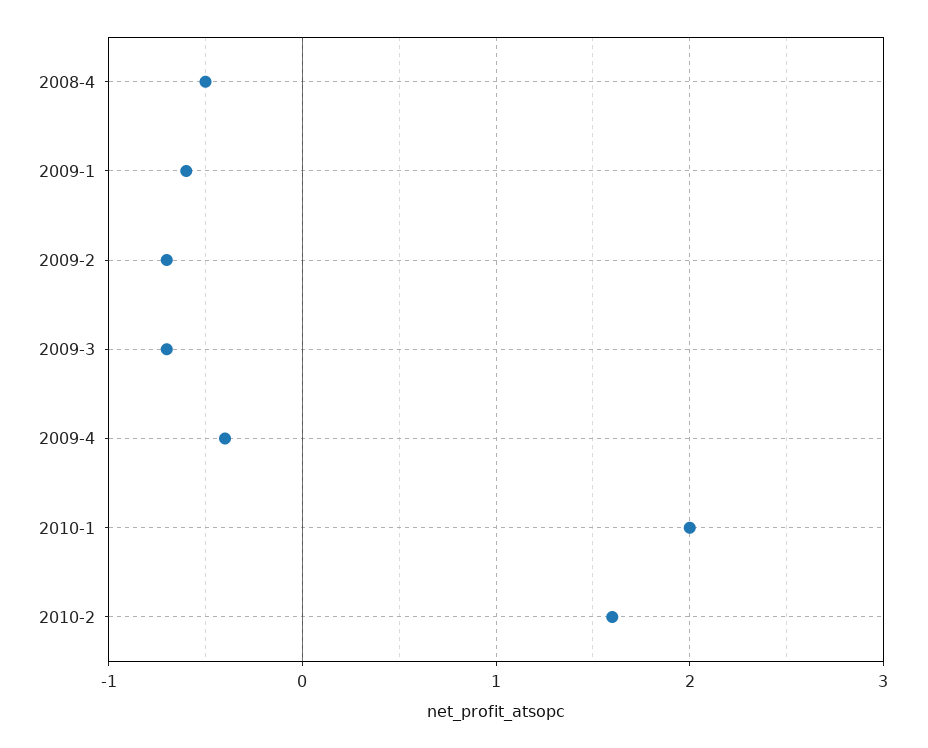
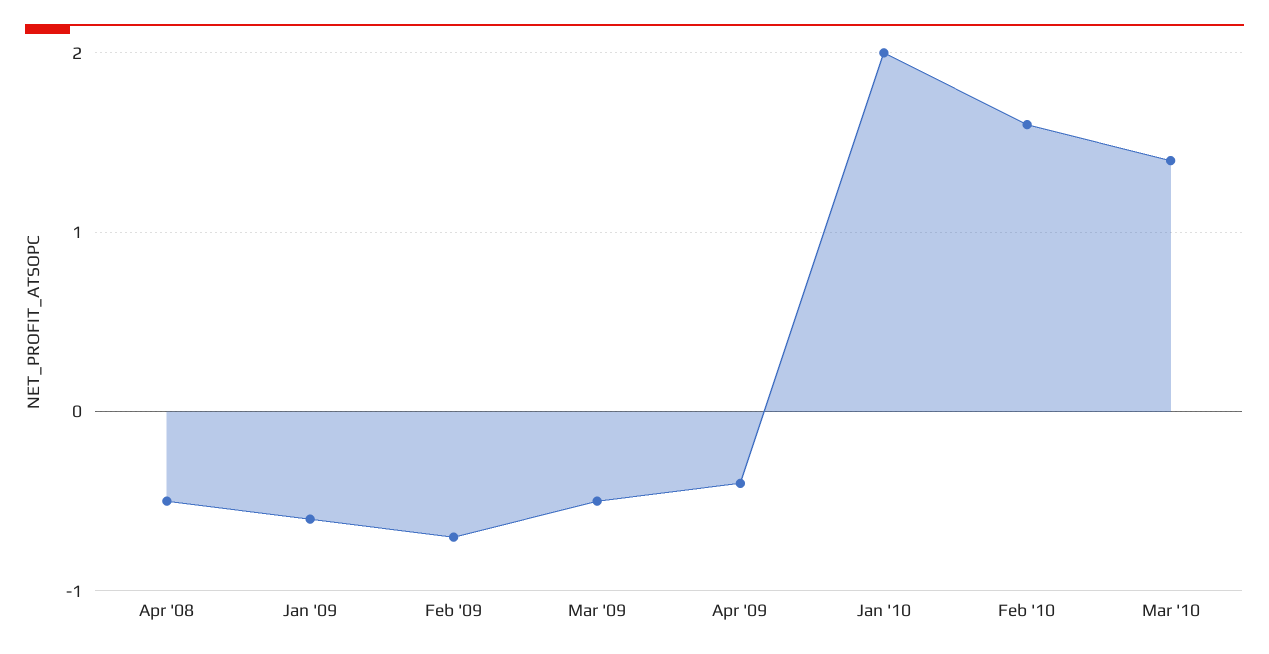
2009-3: -0.7 -> -0.5
Mar '10: none -> 1.4

